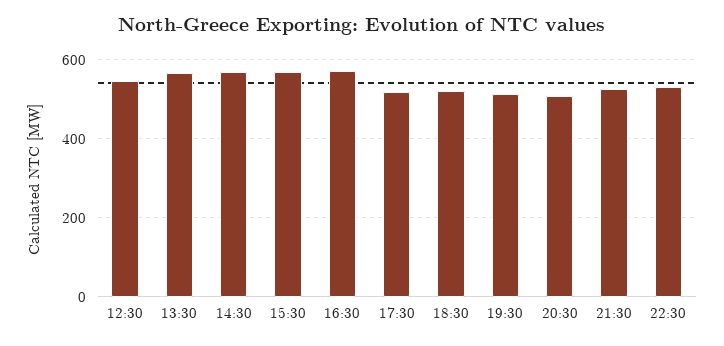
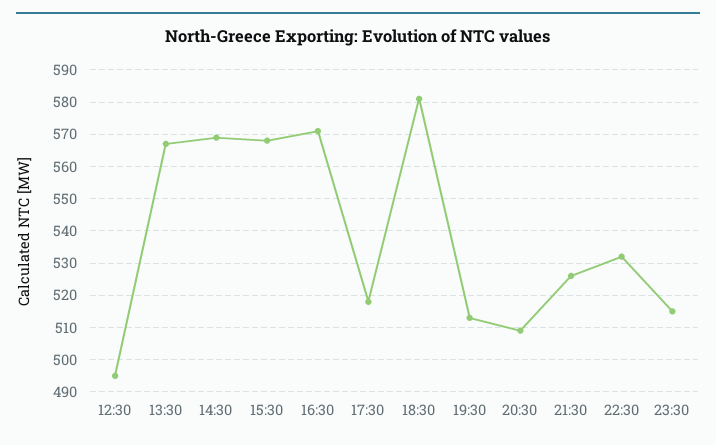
12:30: 540 -> 495
18:30: 520 -> 580
23:30: none -> 515

